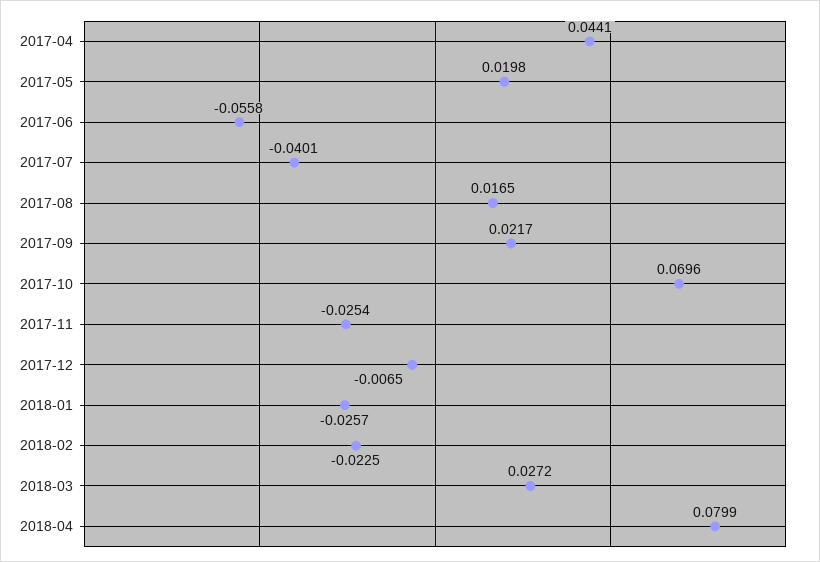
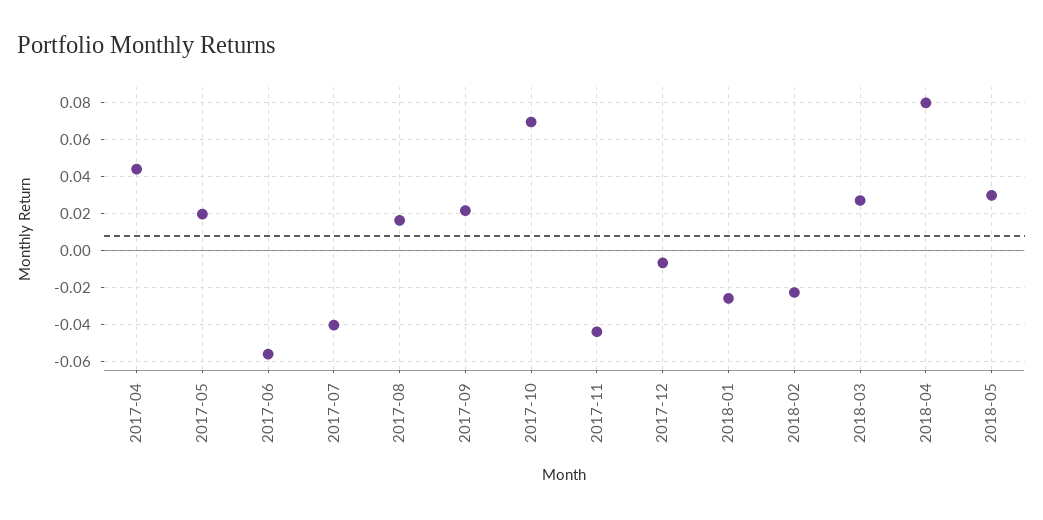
2017-11: -0.0254 -> -0.045
2018-05: none -> 0.03

